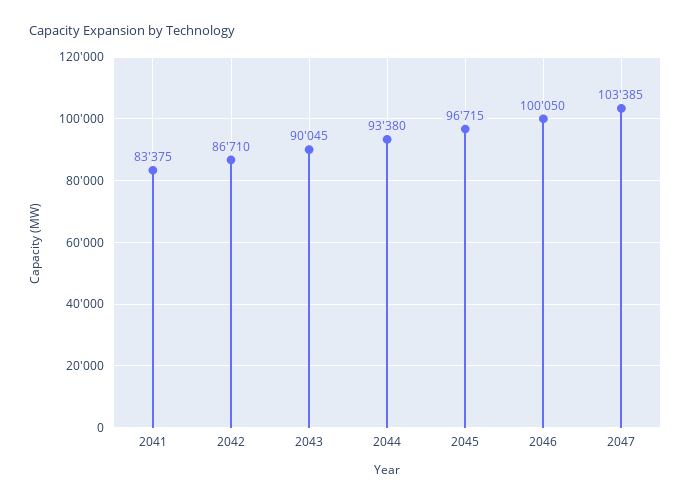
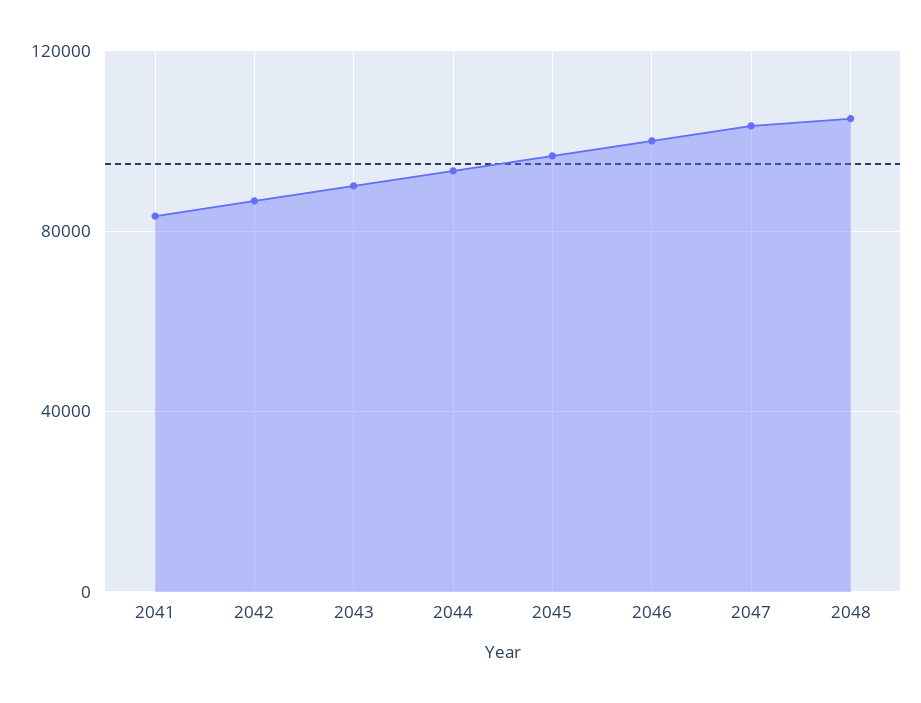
2048: none -> 105000

